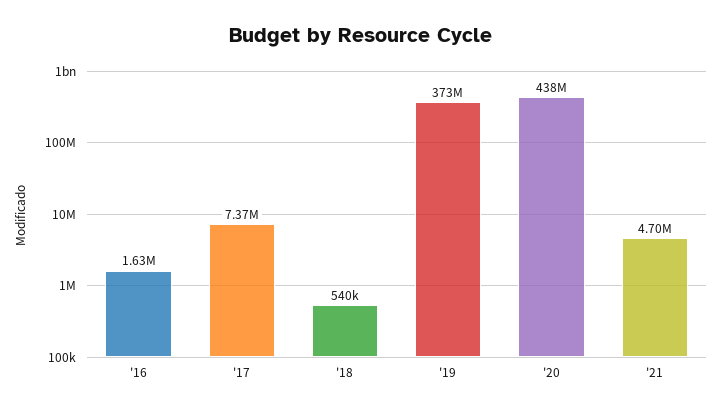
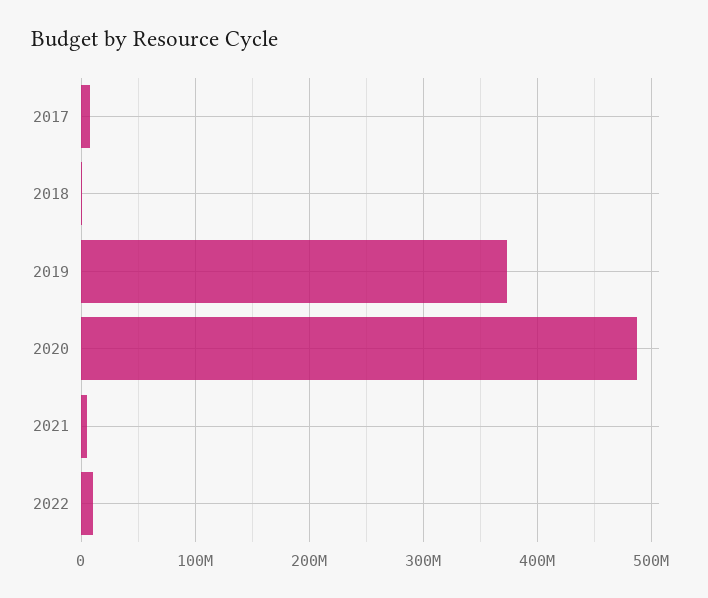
'16: 1630000 -> none
'20: 438000000 -> 490000000
2022: none -> 10000000

